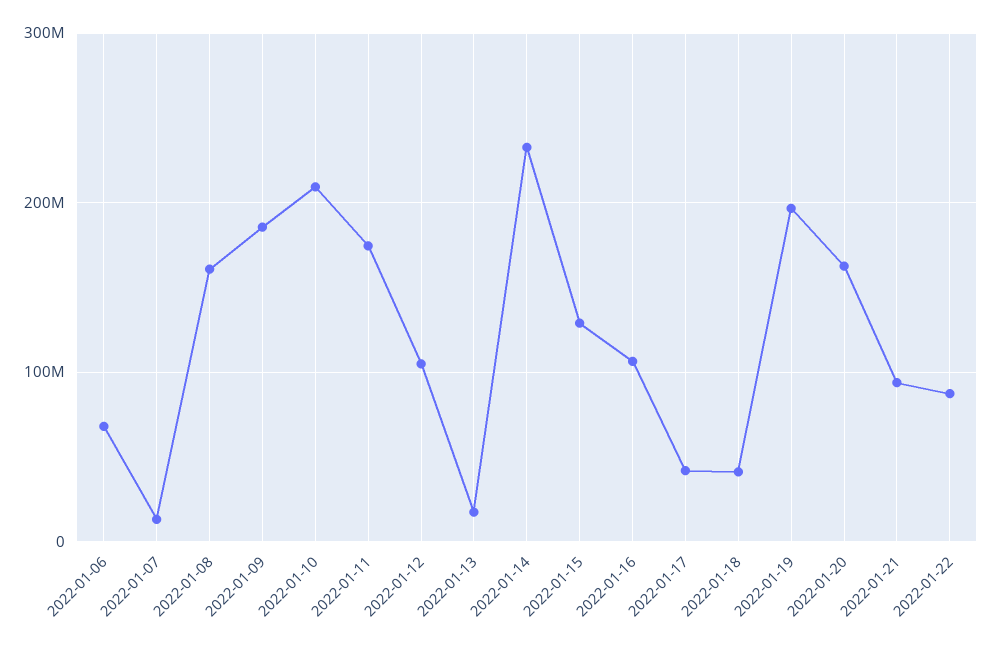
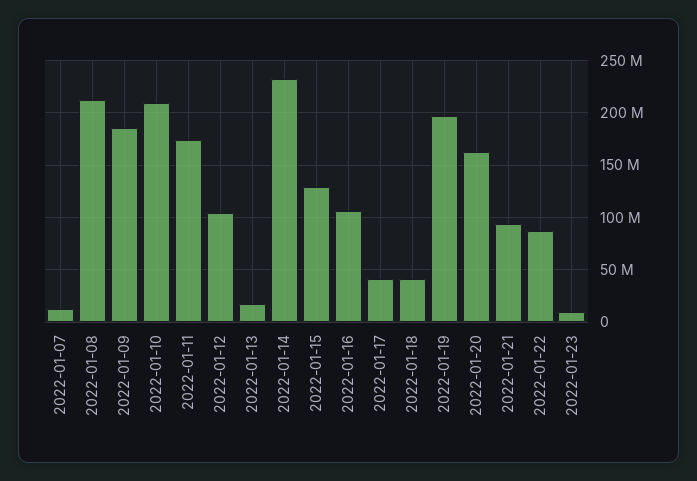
2022-01-06: 70000000 -> none
2022-01-08: 160000000 -> 210000000
2022-01-23: none -> 10000000

